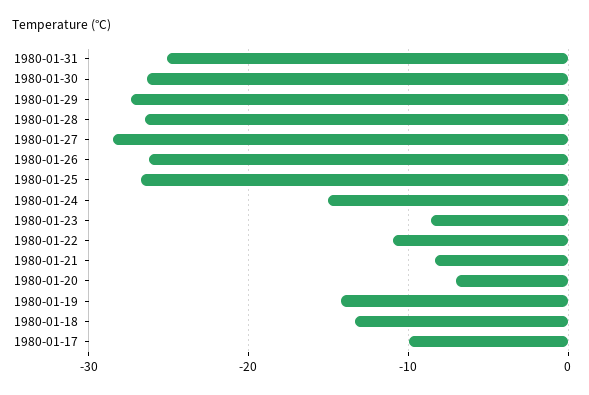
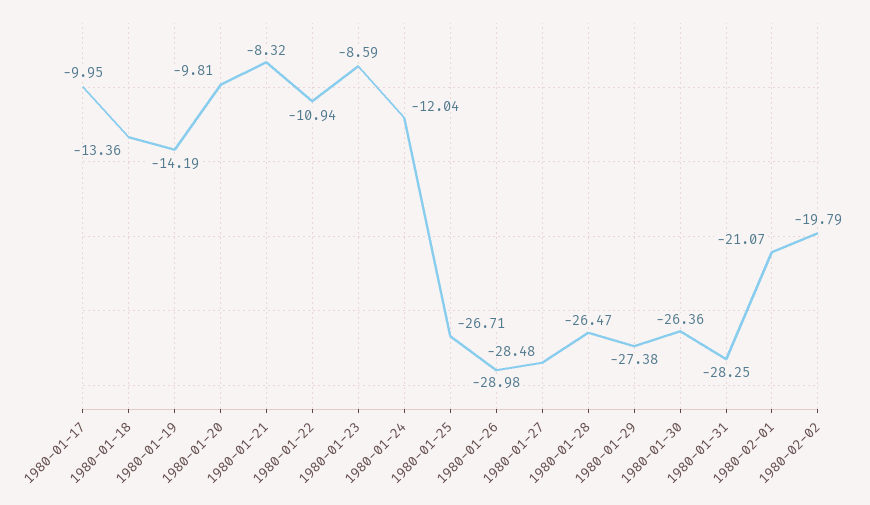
1980-01-31: -25 -> -28.25
1980-01-26: -26 -> -28.98
1980-01-24: -15 -> -12.04
1980-01-20: -7 -> -9.81
1980-02-01: none -> -21.07
1980-02-02: none -> -19.79

